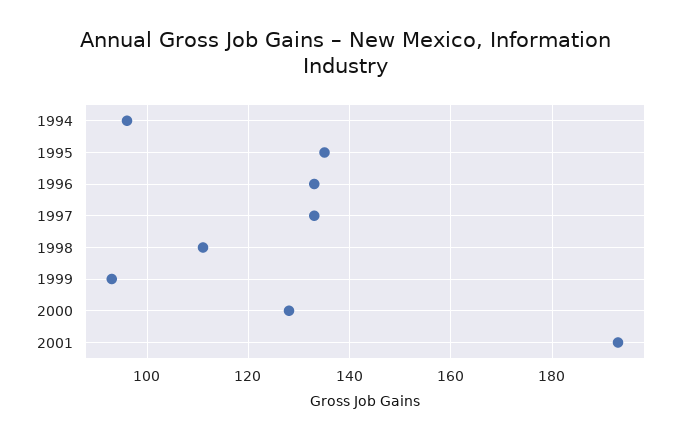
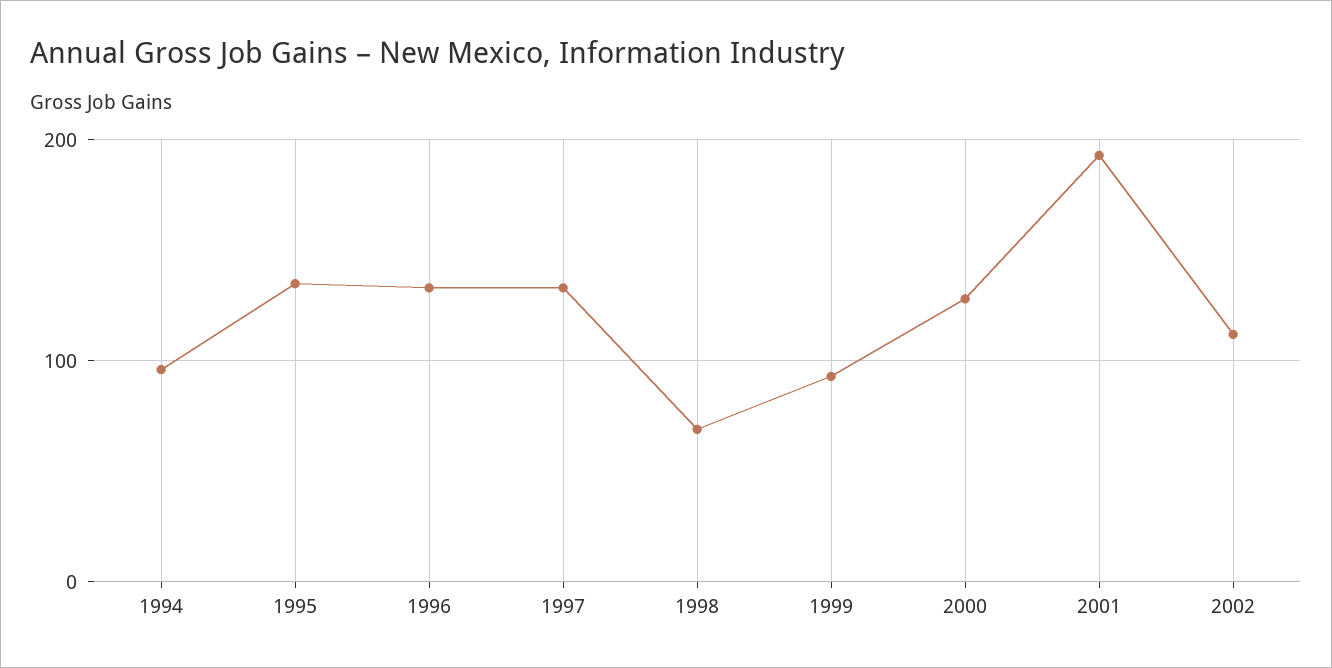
1998: 110 -> 70
2002: none -> 110

